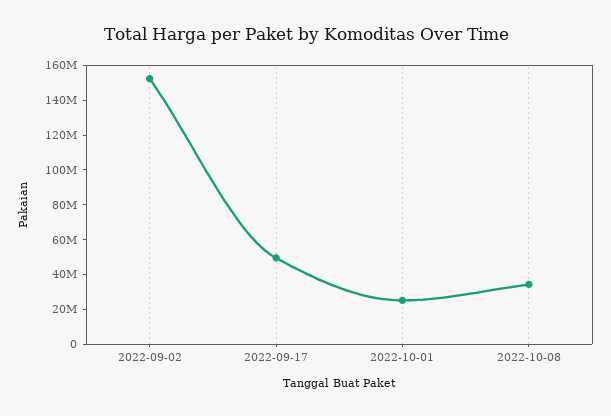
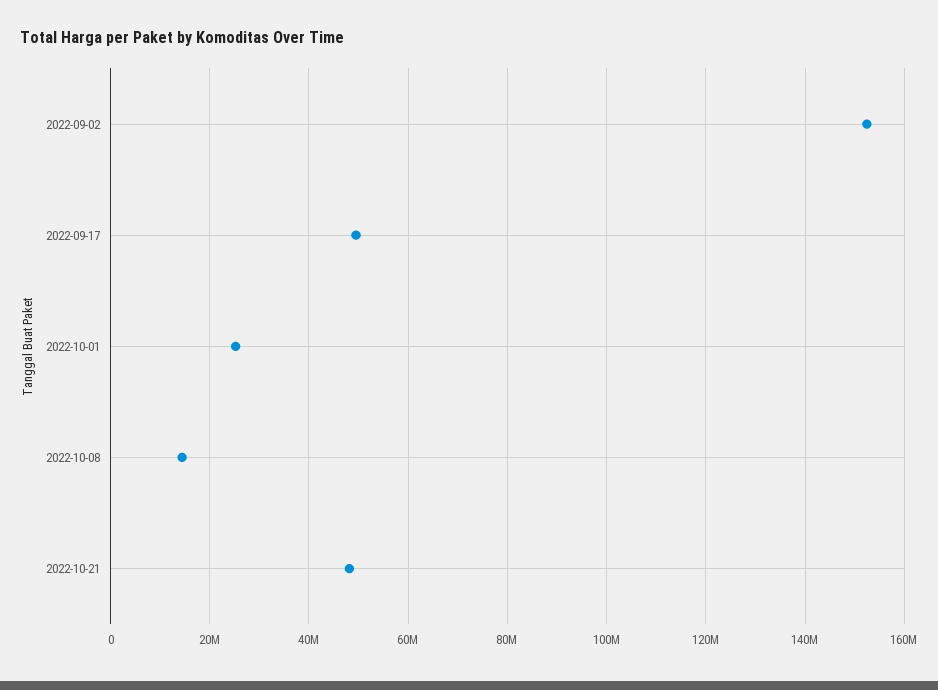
2022-10-08: 35000000 -> 14000000
2022-10-21: none -> 48000000

